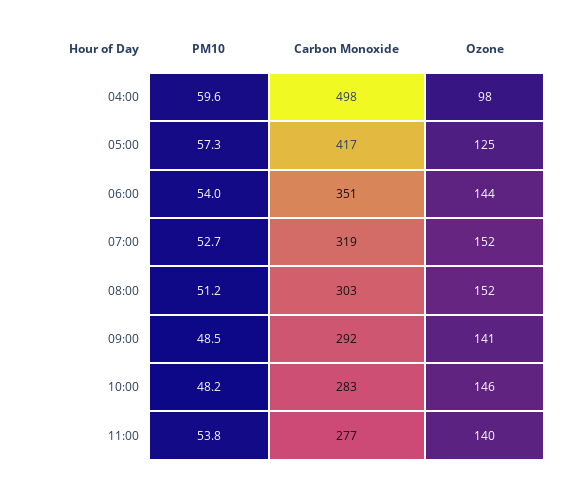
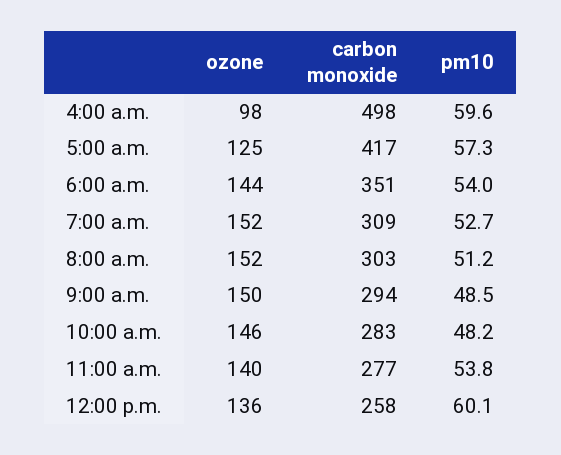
Carbon Monoxide, 07:00: 319 -> 309
Carbon Monoxide, 09:00: 292 -> 294
Ozone, 09:00: 141 -> 150
Ozone, 12:00 p.m.: none -> 136
Carbon Monoxide, 12:00 p.m.: none -> 258
PM10, 12:00 p.m.: none -> 60.1

